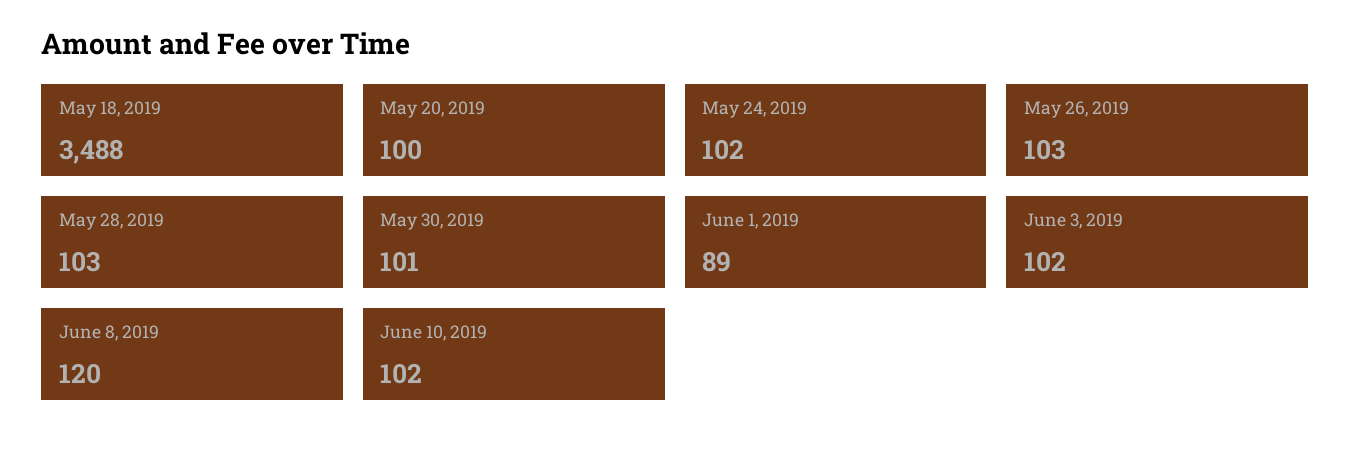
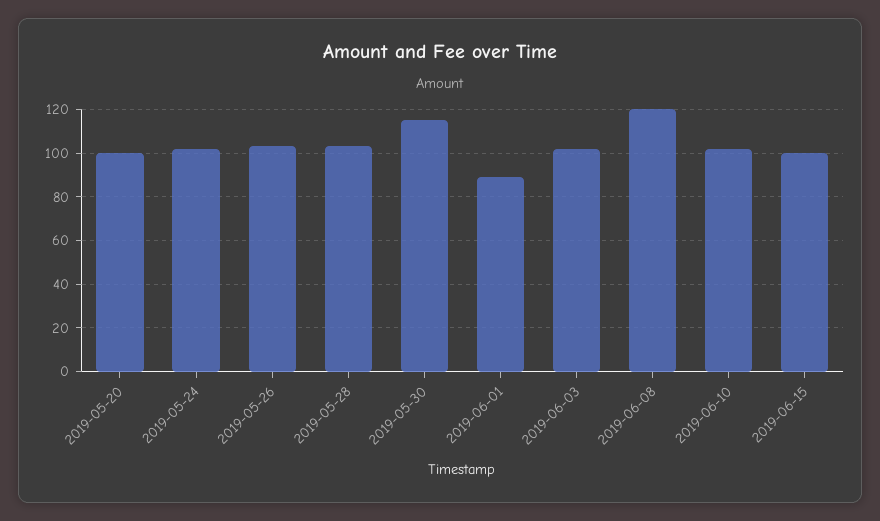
May 18, 2019: 3488 -> none
May 30, 2019: 101 -> 115
2019-06-15: none -> 100

